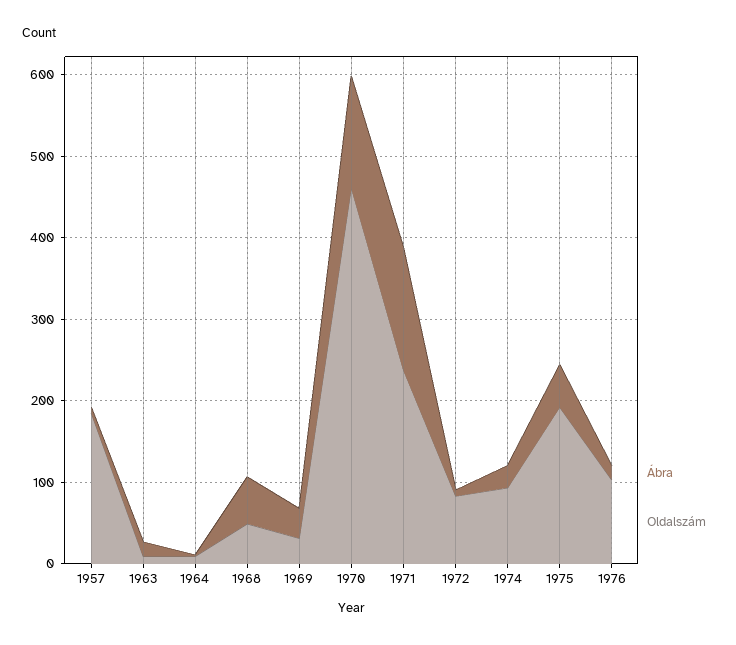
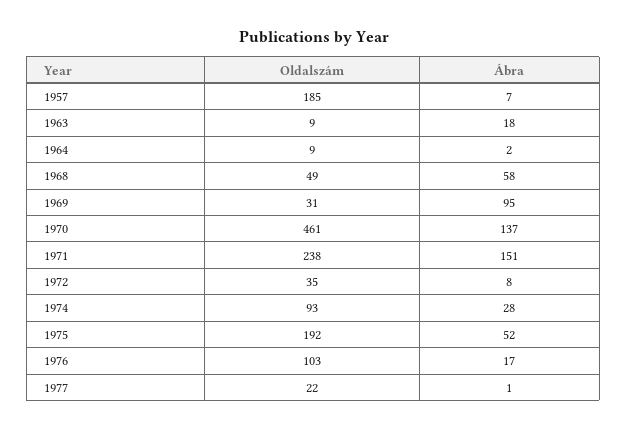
Ábra, 1969: 40 -> 95
Oldalszám, 1972: 80 -> 35
Oldalszám, 1977: none -> 22
Ábra, 1977: none -> 1

